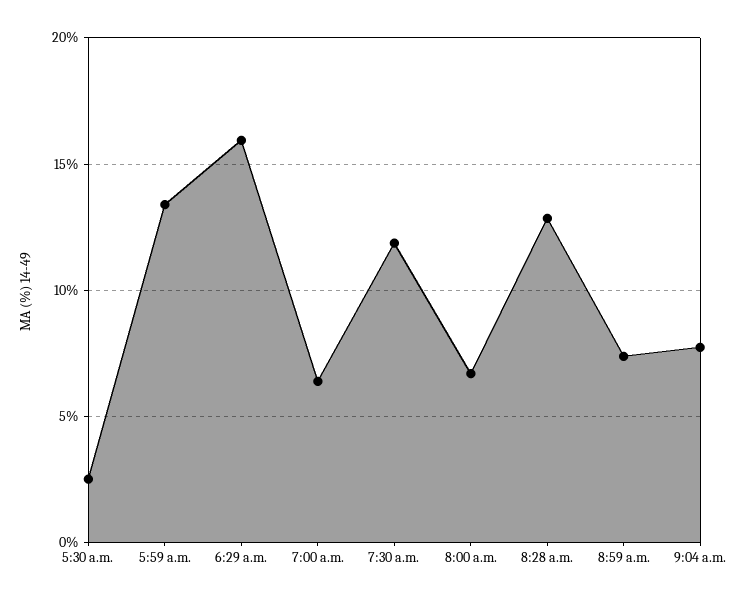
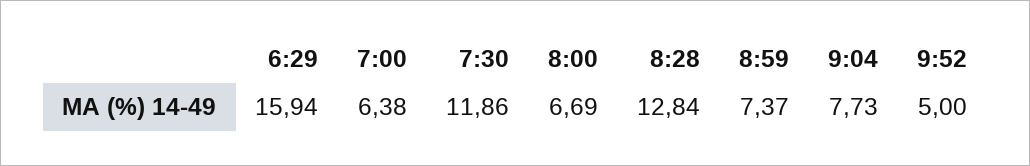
5:30 a.m.: 2.5 -> none
5:59 a.m.: 13.5 -> none
9:52: none -> 5

